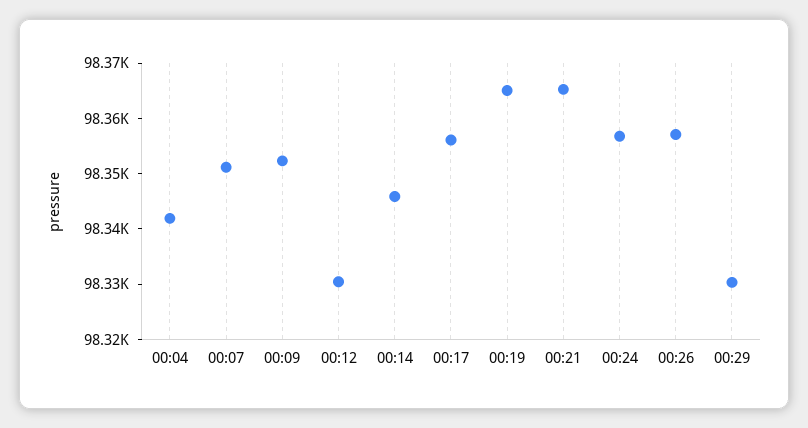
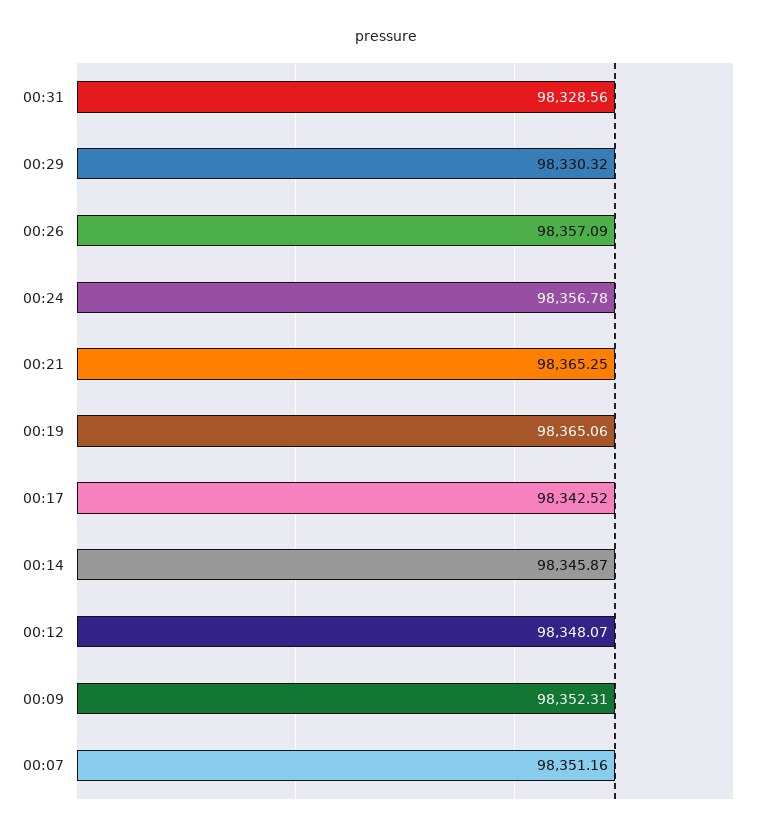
00:04: 98342 -> none
00:12: 98330 -> 98348.07
00:17: 98356 -> 98342.52
00:31: none -> 98328.56

